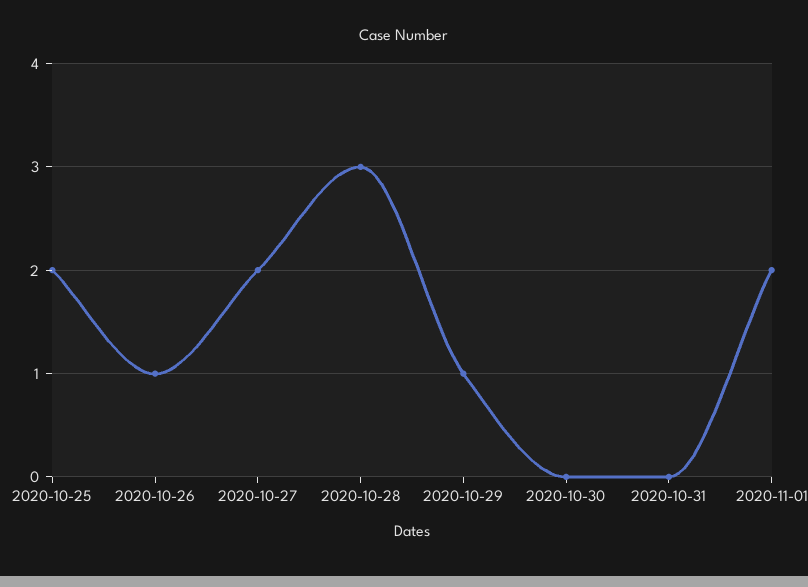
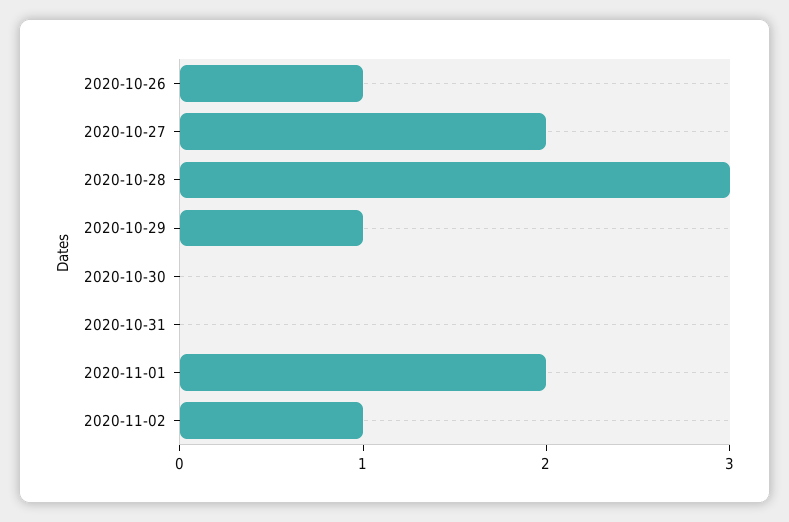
2020-10-25: 2 -> none
2020-11-02: none -> 1

